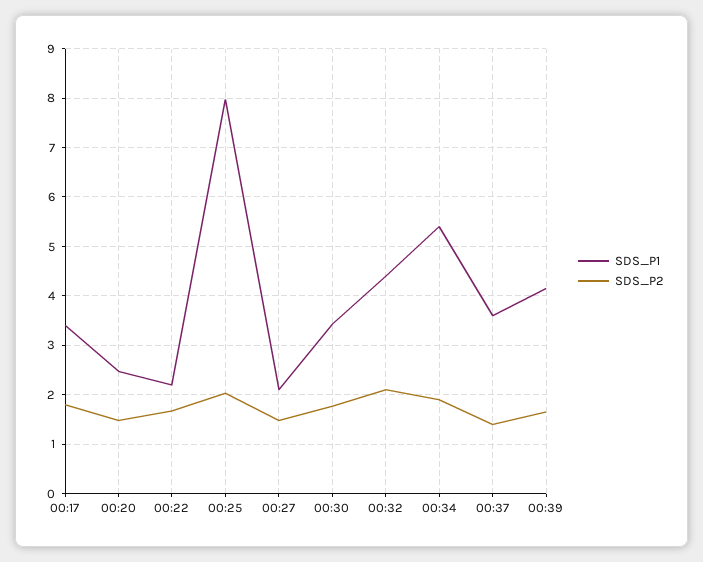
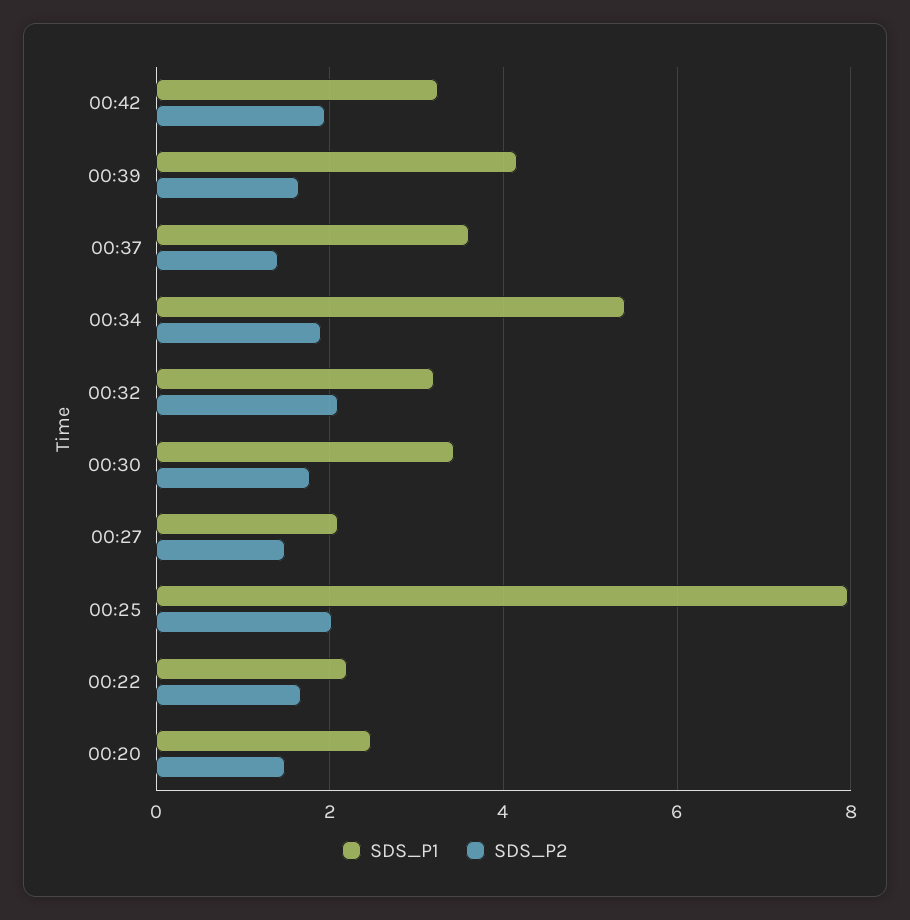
SDS_P1, 00:17: 3.4 -> none
SDS_P2, 00:17: 1.8 -> none
SDS_P1, 00:32: 4.4 -> 3.2
SDS_P1, 00:42: none -> 3.2
SDS_P2, 00:42: none -> 2

